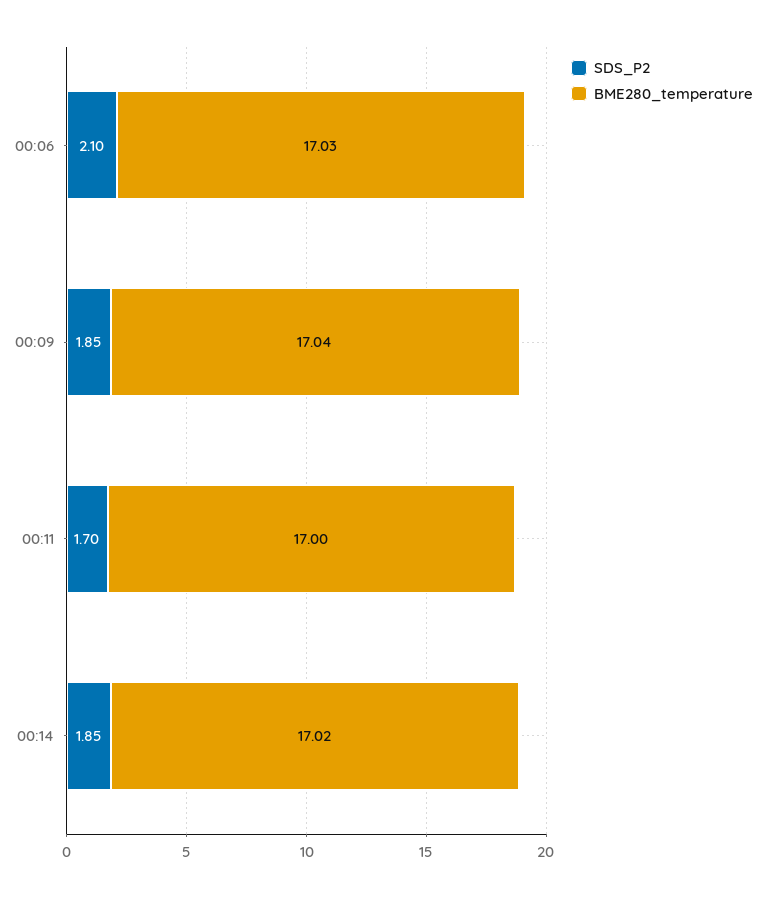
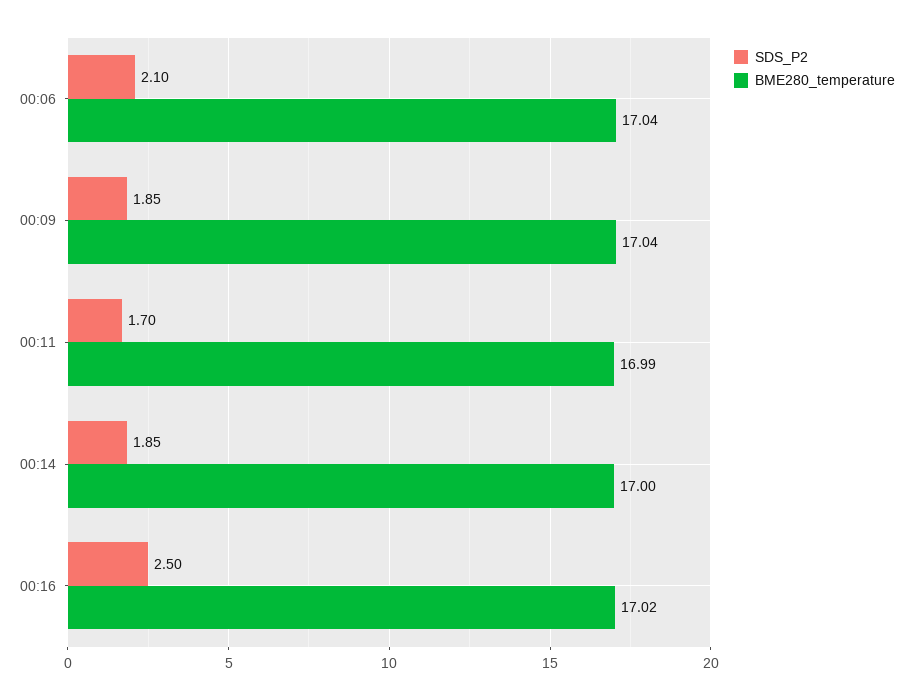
BME280_temperature, 00:06: 17.03 -> 17.04
BME280_temperature, 00:11: 17 -> 16.99
BME280_temperature, 00:14: 17.02 -> 17
SDS_P2, 00:16: none -> 2.5
BME280_temperature, 00:16: none -> 17.02

